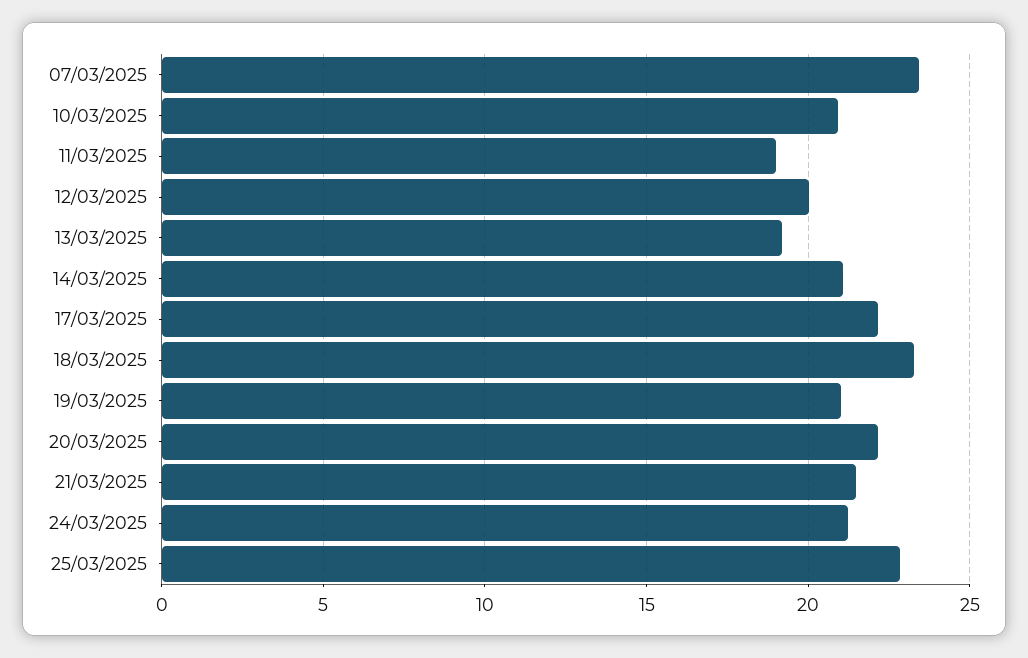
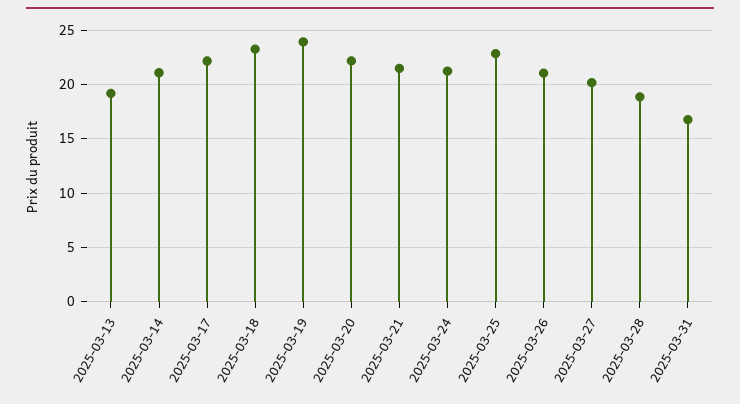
07/03/2025: 23.5 -> none
10/03/2025: 21 -> none
11/03/2025: 19 -> none
12/03/2025: 20 -> none
19/03/2025: 21 -> 24
2025-03-26: none -> 21
2025-03-27: none -> 20
2025-03-28: none -> 19
2025-03-31: none -> 17

